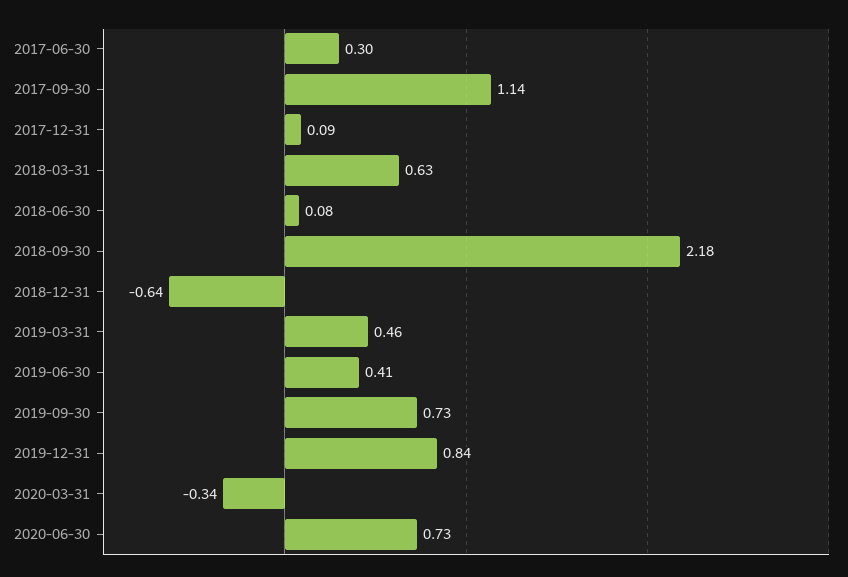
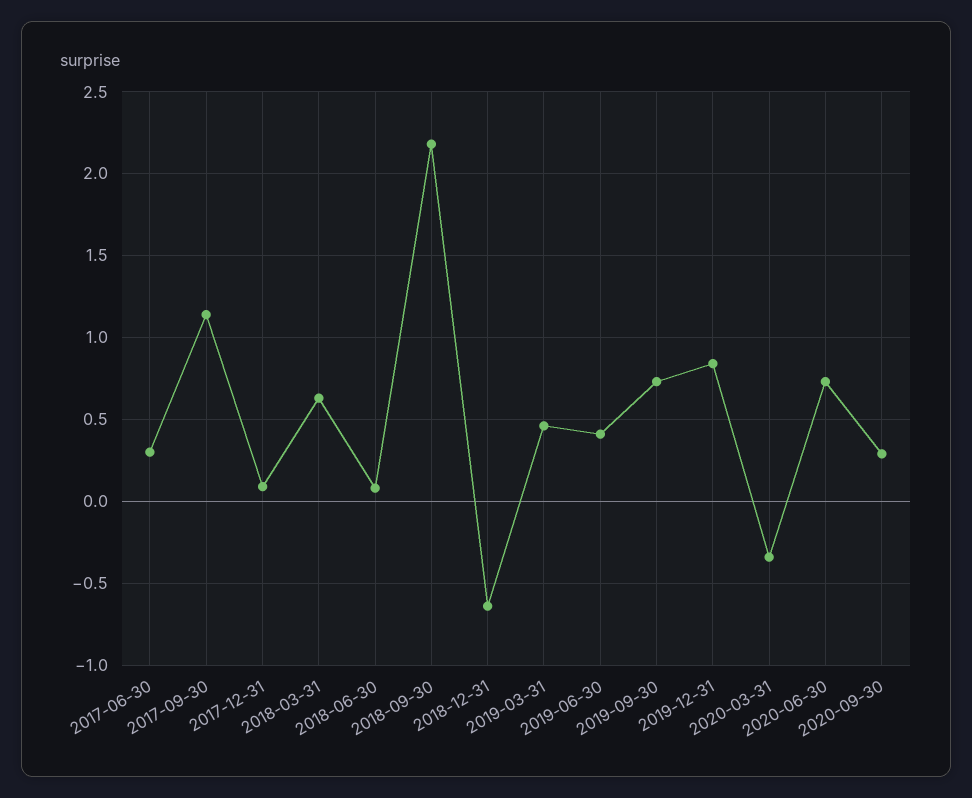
2020-09-30: none -> 0.3

